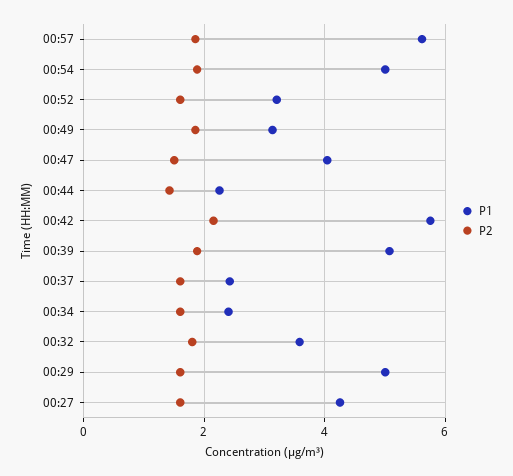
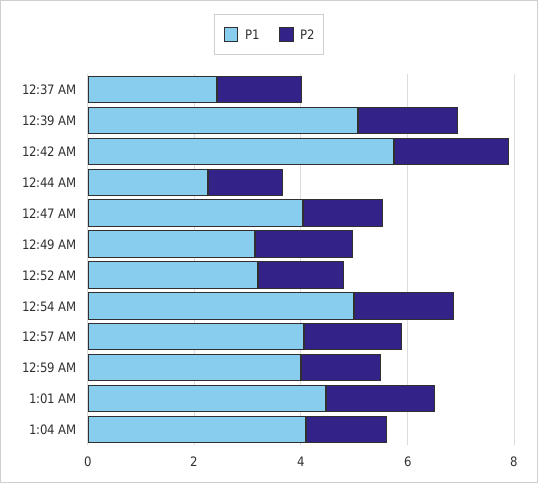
P1, 00:57: 5.6 -> 4
P1, 00:34: 2.4 -> none
P2, 00:34: 1.6 -> none
P1, 00:32: 3.6 -> none
P2, 00:32: 1.8 -> none
P1, 00:29: 5 -> none
P2, 00:29: 1.6 -> none
P1, 00:27: 4.2 -> none
P2, 00:27: 1.6 -> none
P1, 12:59 AM: none -> 4
P2, 12:59 AM: none -> 1.5
P1, 1:01 AM: none -> 4.5
P2, 1:01 AM: none -> 2
P1, 1:04 AM: none -> 4
P2, 1:04 AM: none -> 1.5

